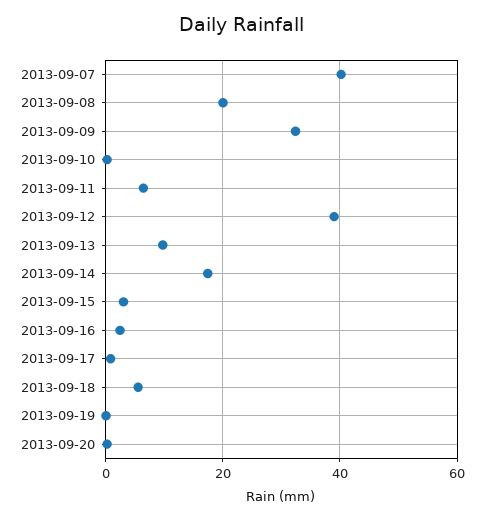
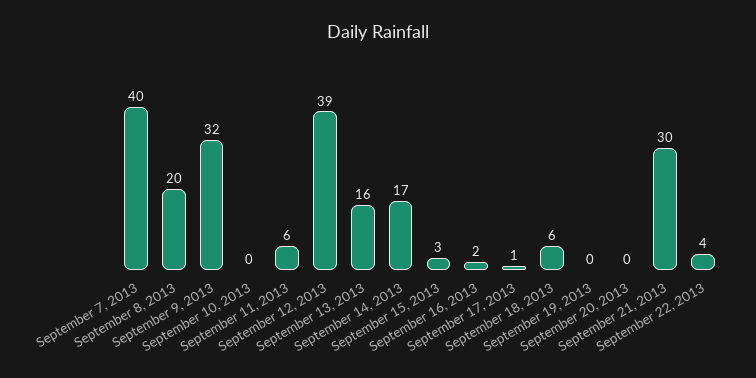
2013-09-13: 10 -> 16
September 21, 2013: none -> 30
September 22, 2013: none -> 4

